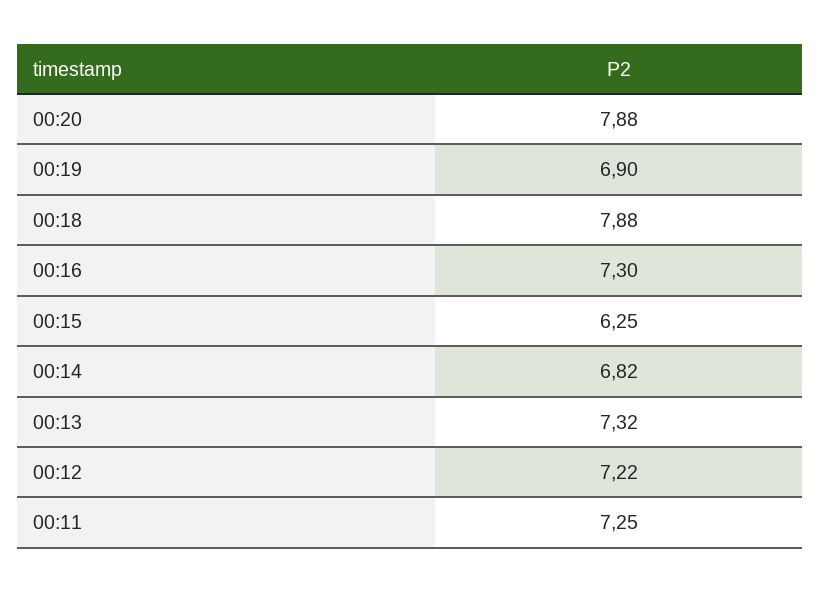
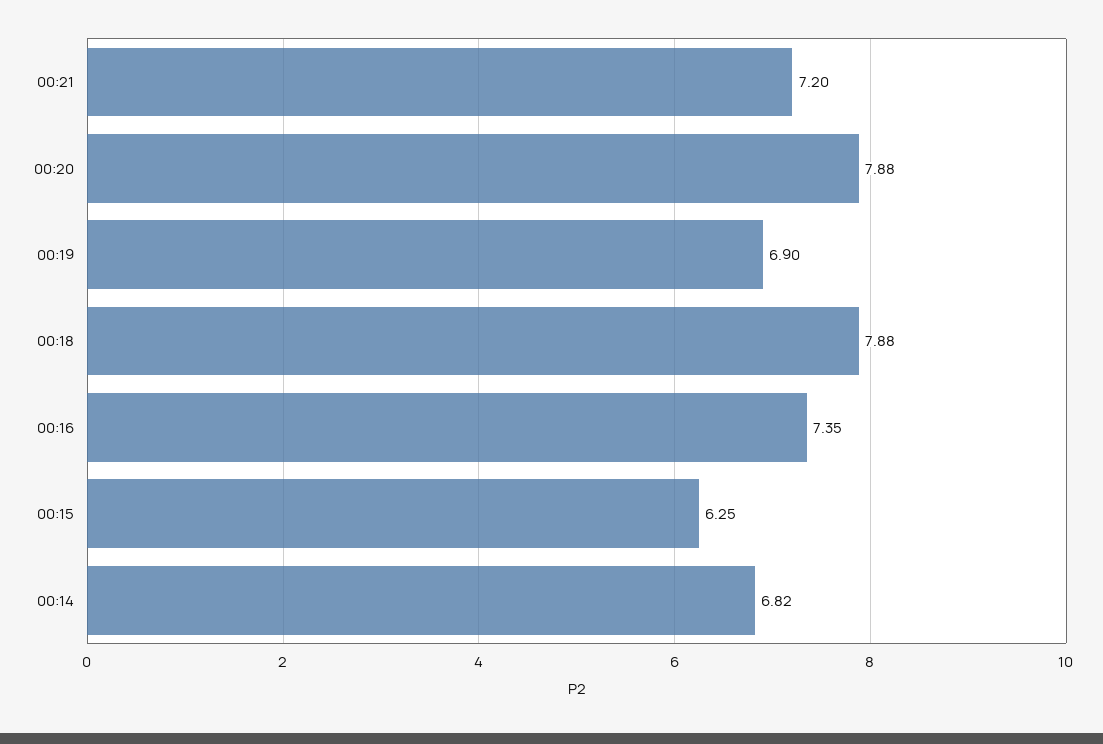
00:16: 7.3 -> 7.35
00:13: 7.32 -> none
00:12: 7.22 -> none
00:11: 7.25 -> none
00:21: none -> 7.2

